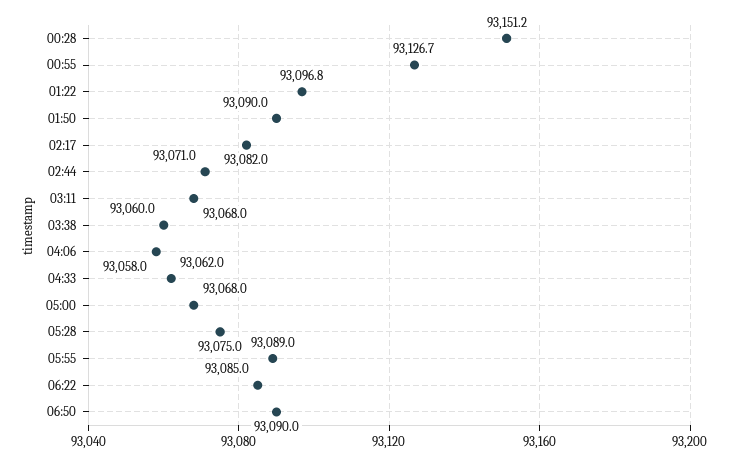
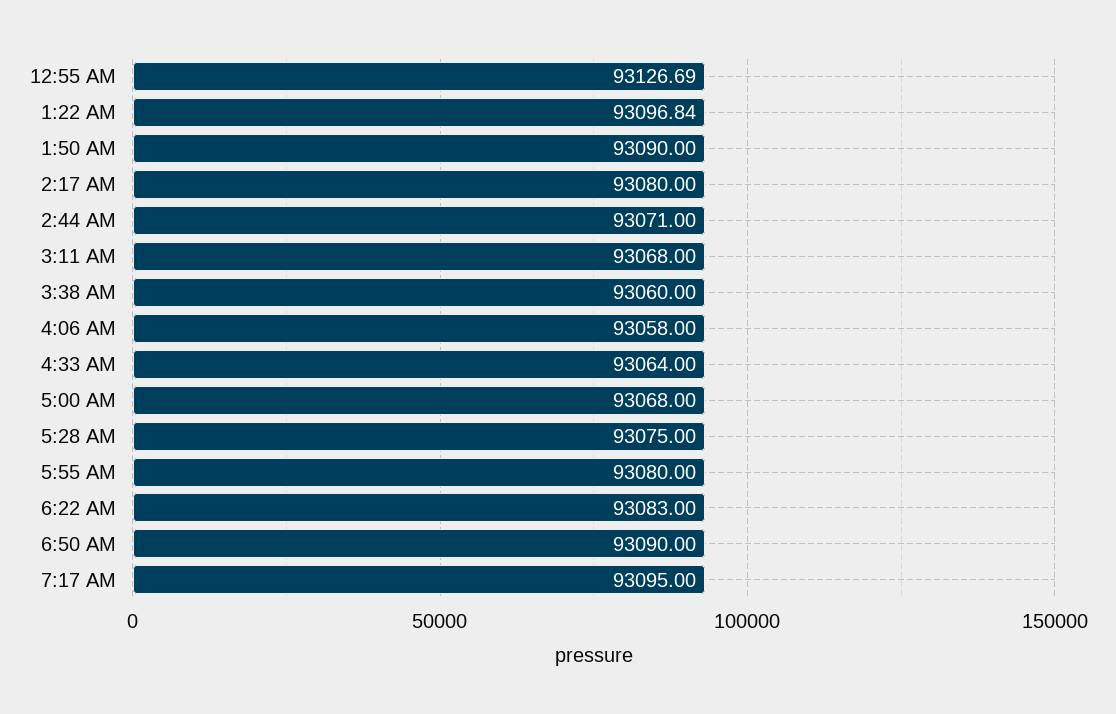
00:28: 93151.2 -> none
02:17: 93082 -> 93080
04:33: 93062 -> 93064
05:55: 93089 -> 93080
06:22: 93085 -> 93083
7:17 AM: none -> 93095

